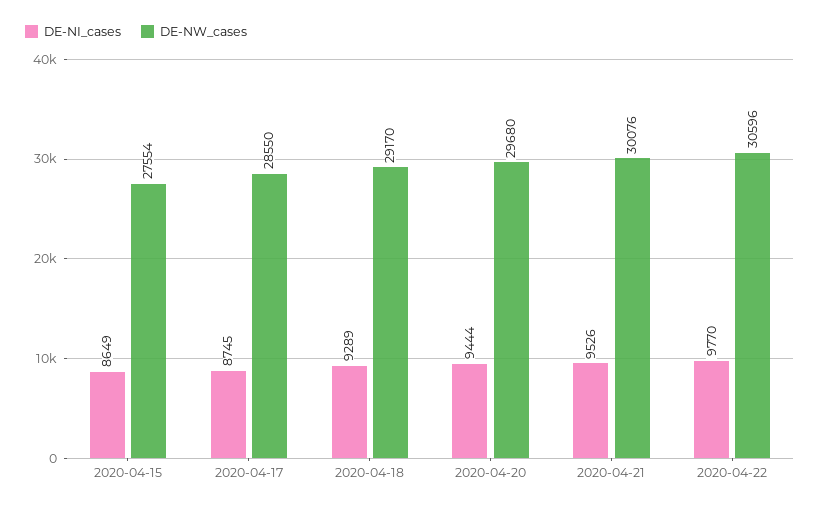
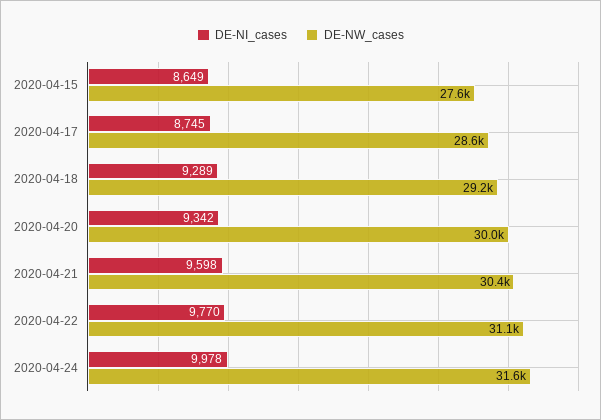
DE-NI_cases, 2020-04-20: 9444 -> 9342
DE-NW_cases, 2020-04-20: 29680 -> 30000
DE-NI_cases, 2020-04-21: 9526 -> 9598
DE-NW_cases, 2020-04-21: 30076 -> 30400
DE-NW_cases, 2020-04-22: 30596 -> 31100
DE-NI_cases, 2020-04-24: none -> 9978
DE-NW_cases, 2020-04-24: none -> 31600

